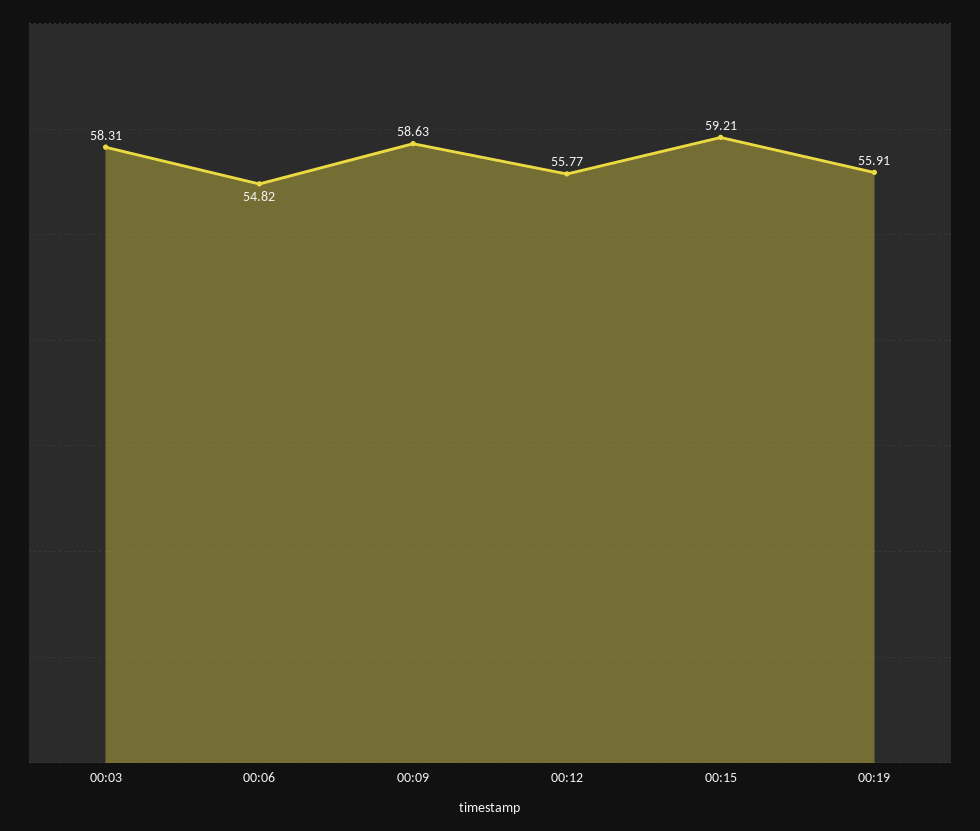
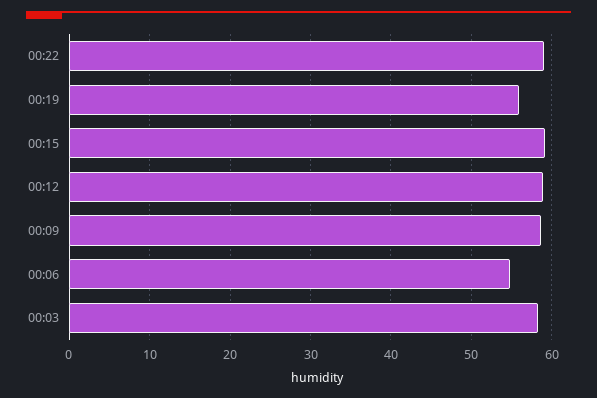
00:12: 55.77 -> 59
00:22: none -> 59

